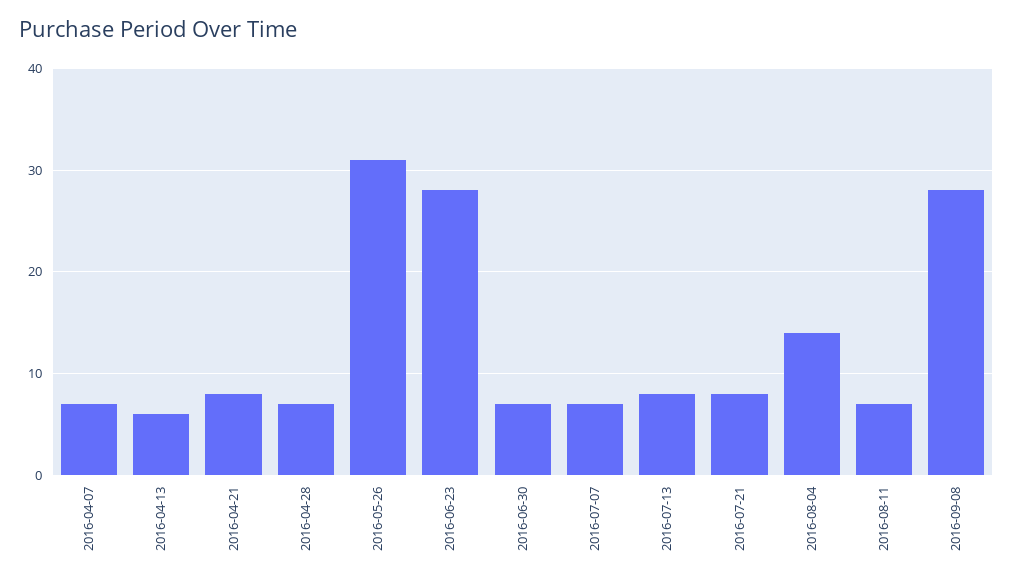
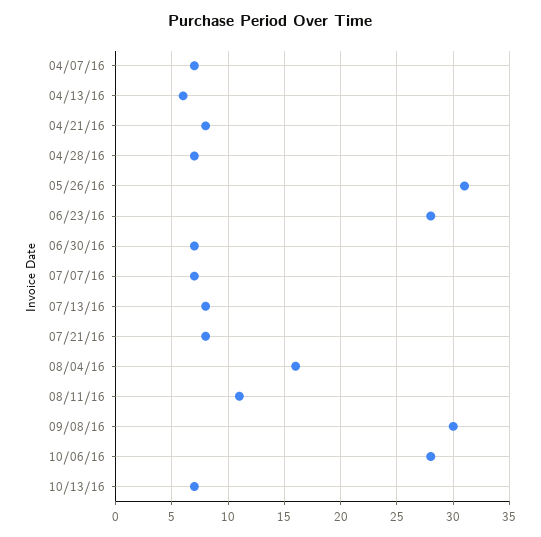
2016-08-04: 14 -> 16
2016-08-11: 7 -> 11
2016-09-08: 28 -> 30
10/06/16: none -> 28
10/13/16: none -> 7

